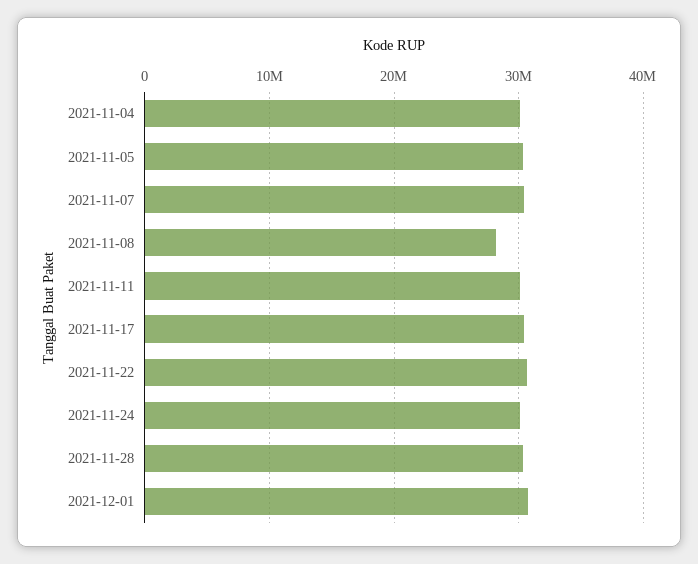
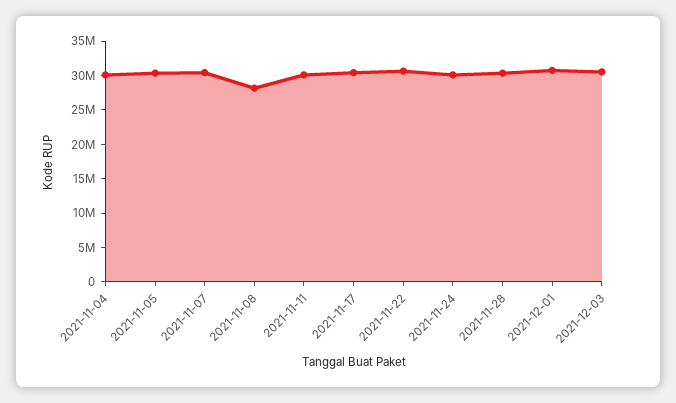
2021-12-03: none -> 30000000

